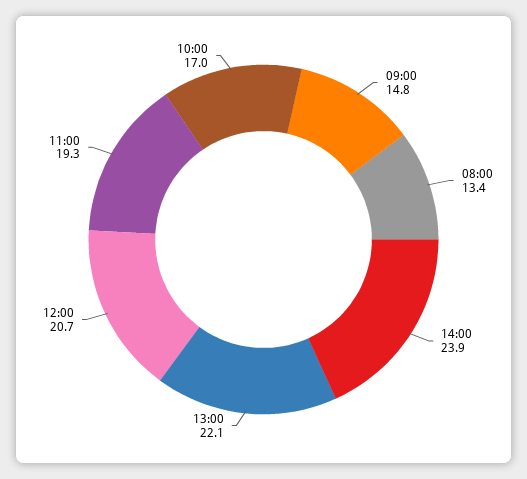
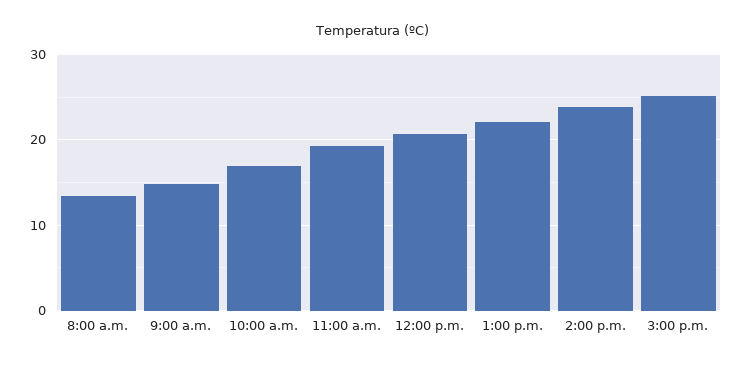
3:00 p.m.: none -> 25

